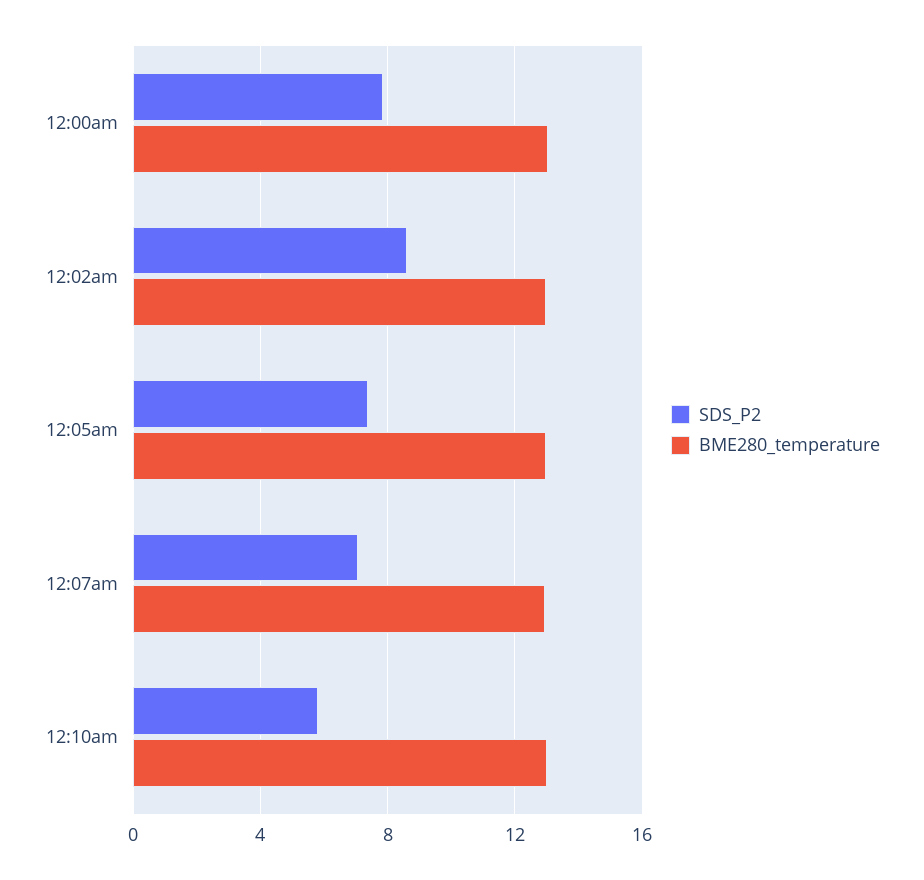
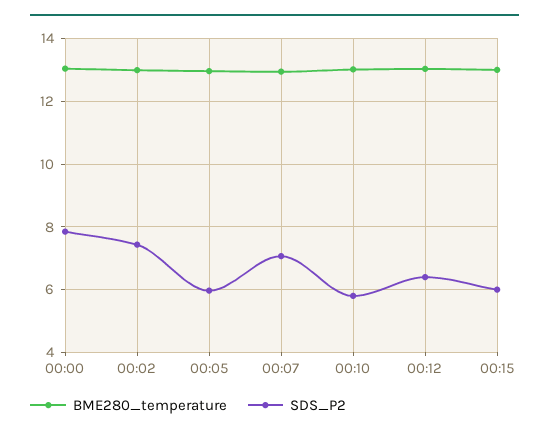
SDS_P2, 12:02am: 8.5 -> 7.4
SDS_P2, 12:05am: 7.5 -> 6
BME280_temperature, 00:12: none -> 13
SDS_P2, 00:12: none -> 6.4
BME280_temperature, 00:15: none -> 13
SDS_P2, 00:15: none -> 6

